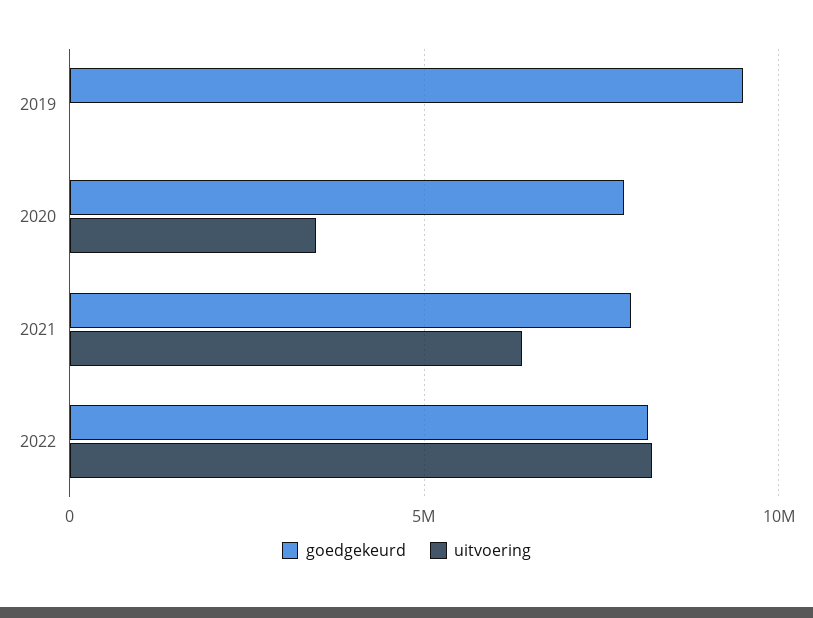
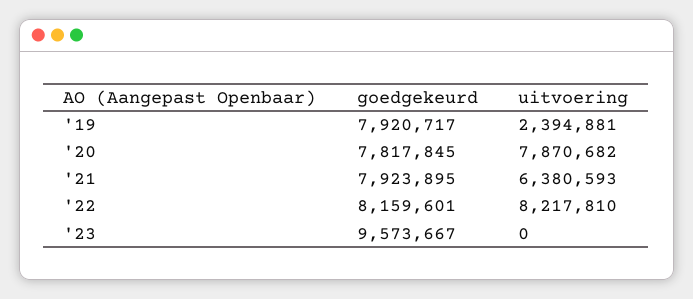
goedgekeurd, 2019: 9500000 -> 7920717
uitvoering, 2019: 0 -> 2394881
uitvoering, 2020: 3500000 -> 7870682
goedgekeurd, '23: none -> 9573667
uitvoering, '23: none -> 0

